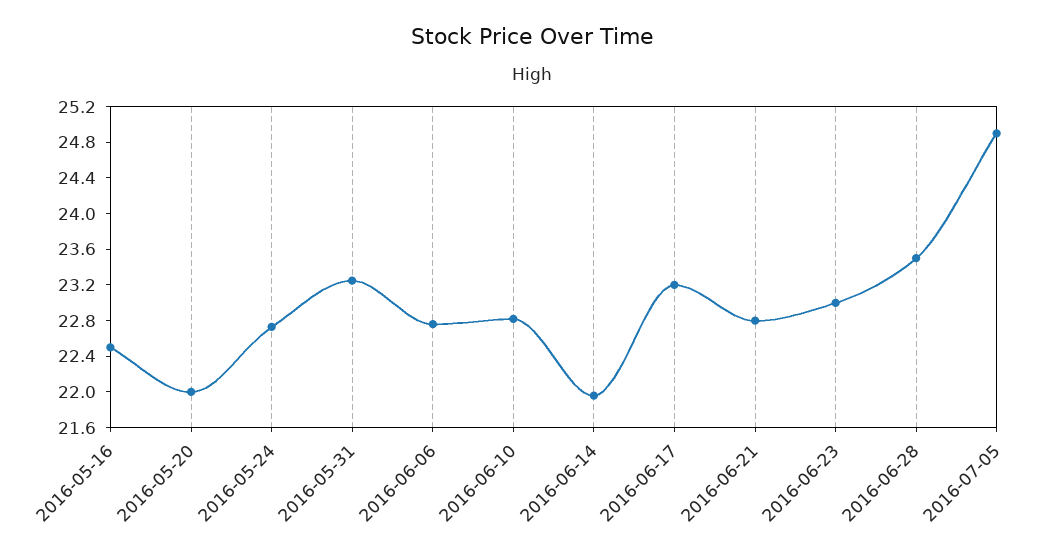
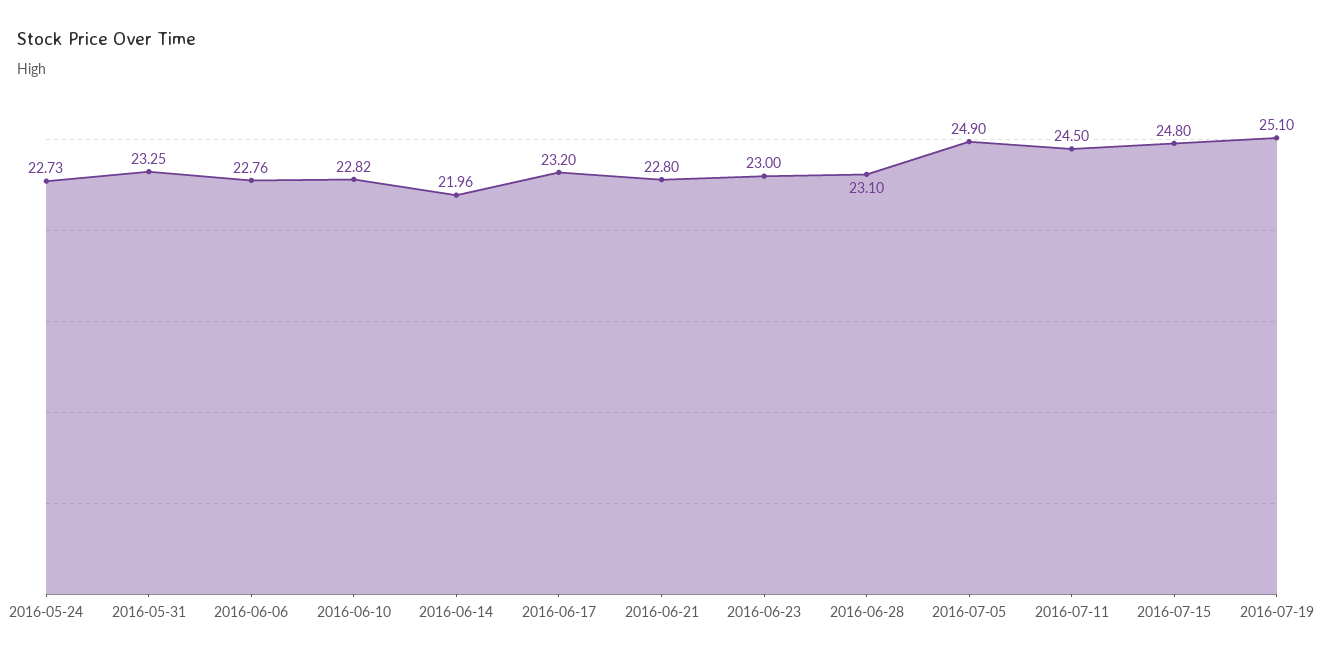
2016-05-16: 22.5 -> none
2016-05-20: 22 -> none
2016-06-28: 23.5 -> 23.1
2016-07-11: none -> 24.5
2016-07-15: none -> 24.8
2016-07-19: none -> 25.1

